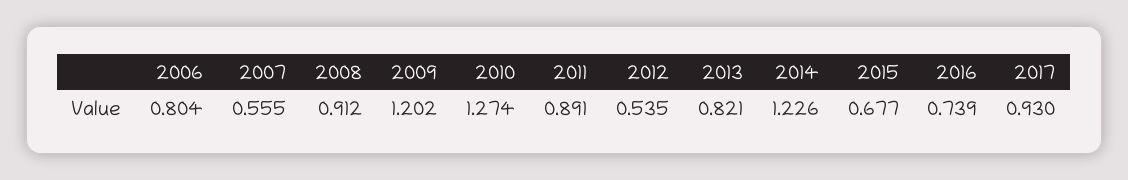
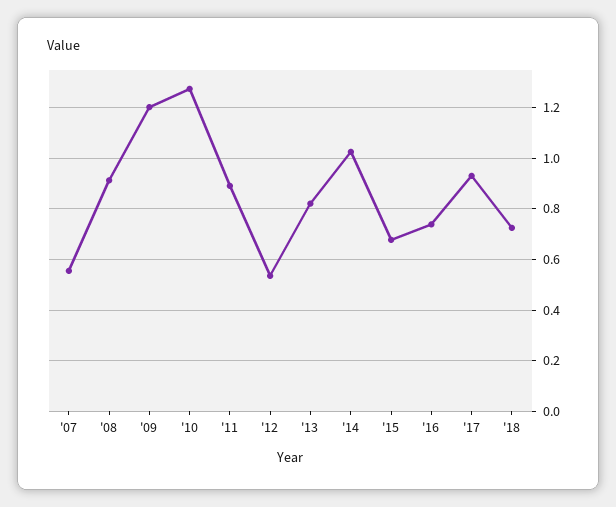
2006: 0.804 -> none
2014: 1.226 -> 1.025
'18: none -> 0.725

